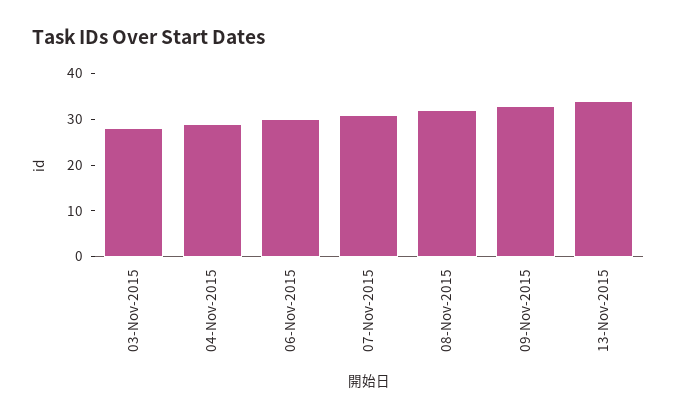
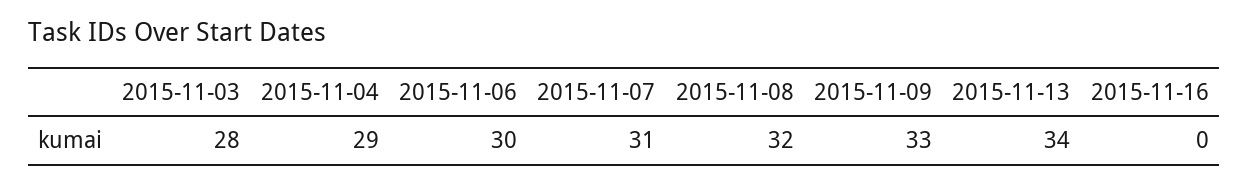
2015-11-16: none -> 0

